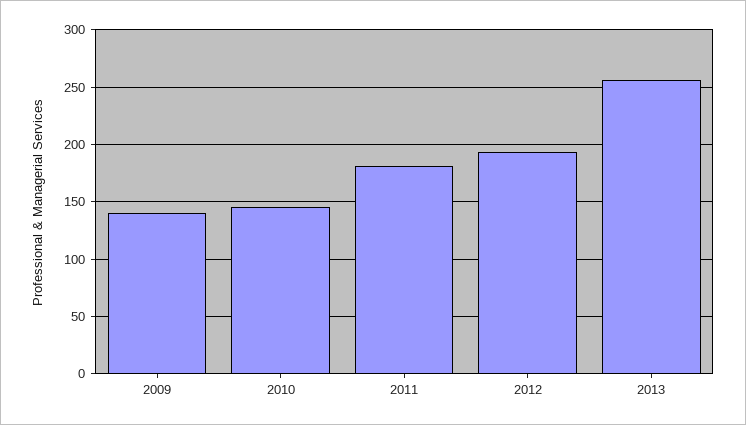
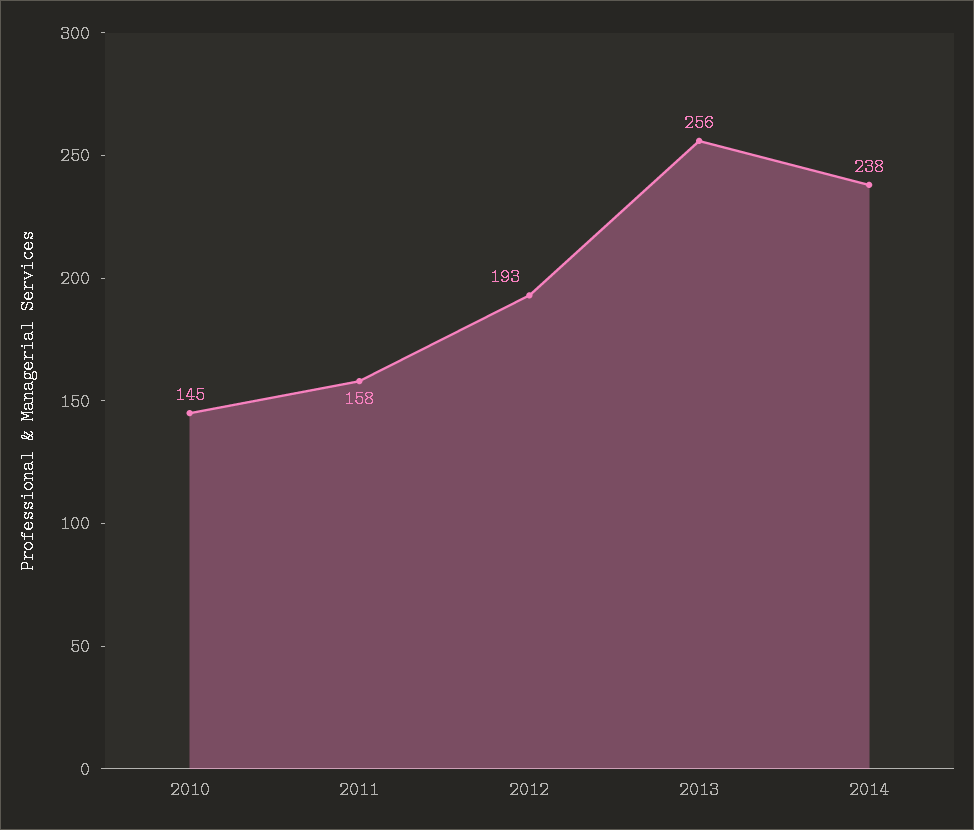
2009: 140 -> none
2011: 180 -> 158
2014: none -> 238

